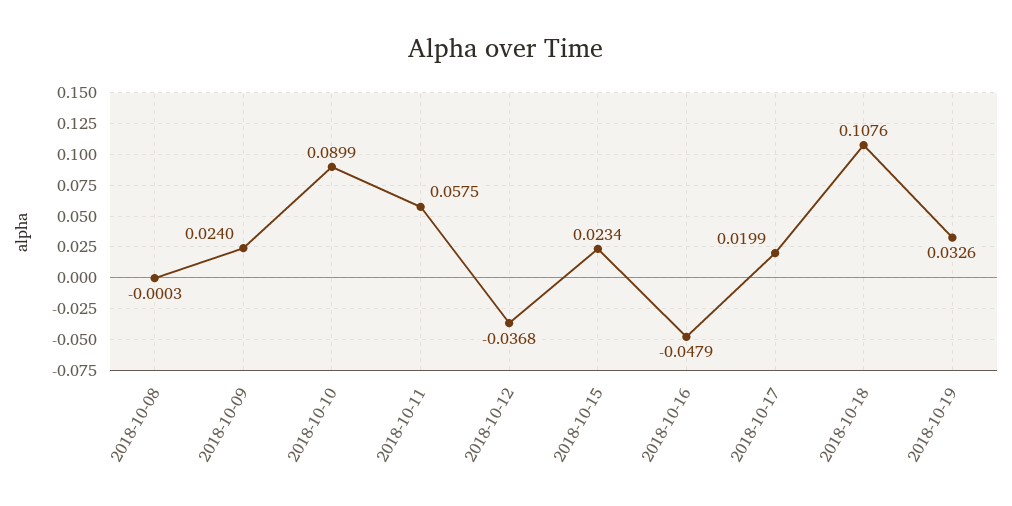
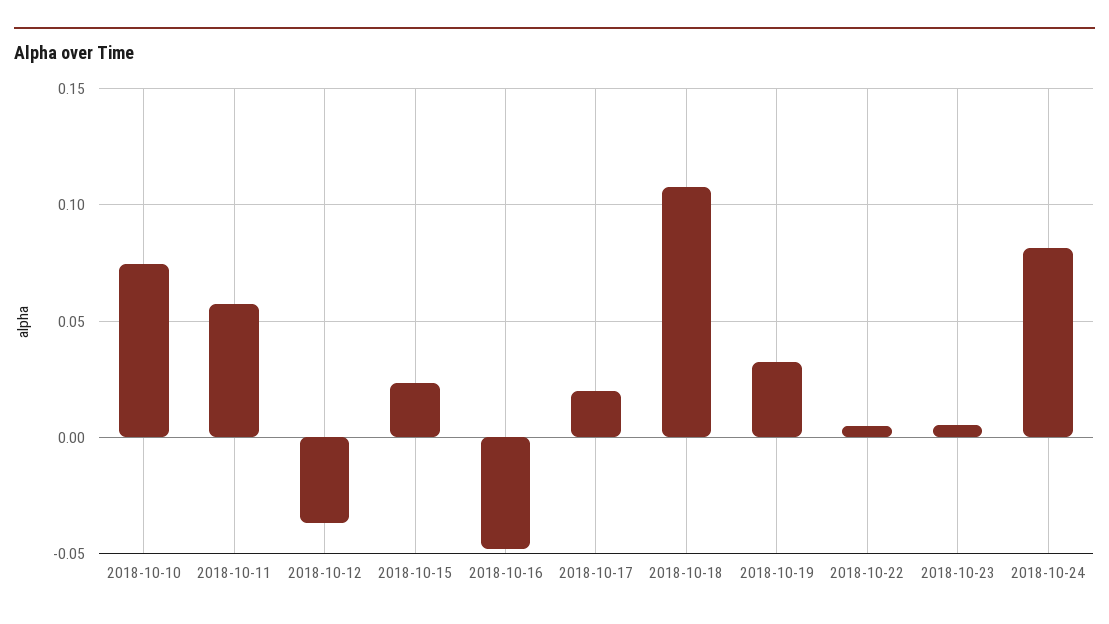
2018-10-08: -0.0003 -> none
2018-10-09: 0.024 -> none
2018-10-10: 0.0899 -> 0.075
2018-10-22: none -> 0.005
2018-10-23: none -> 0.005
2018-10-24: none -> 0.08

